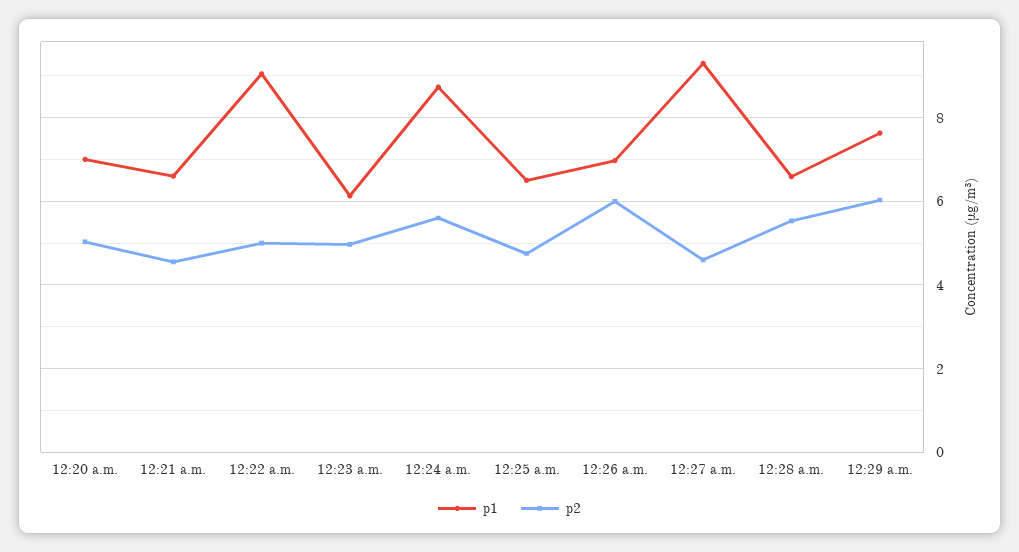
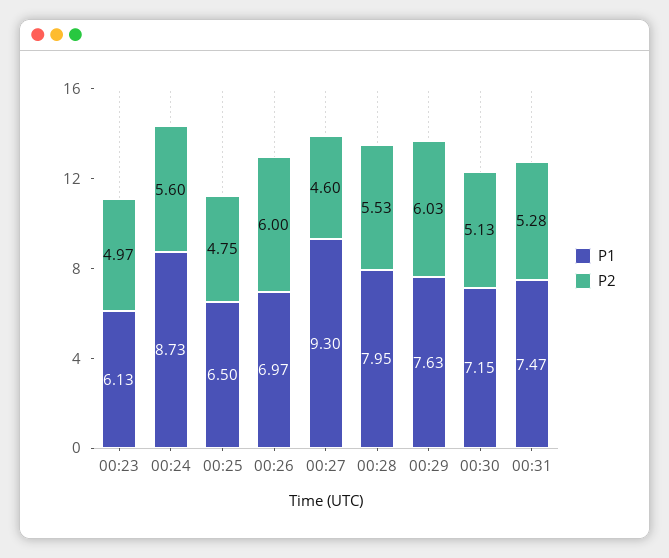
p1, 12:20 a.m.: 7 -> none
p2, 12:20 a.m.: 5 -> none
p1, 12:21 a.m.: 6.6 -> none
p2, 12:21 a.m.: 4.6 -> none
p1, 12:22 a.m.: 9 -> none
p2, 12:22 a.m.: 5 -> none
p1, 12:28 a.m.: 6.6 -> 7.95
p1, 00:30: none -> 7.15
p2, 00:30: none -> 5.13
p1, 00:31: none -> 7.47
p2, 00:31: none -> 5.28

